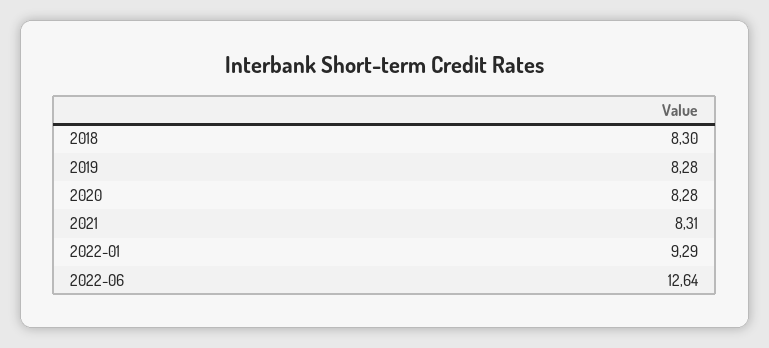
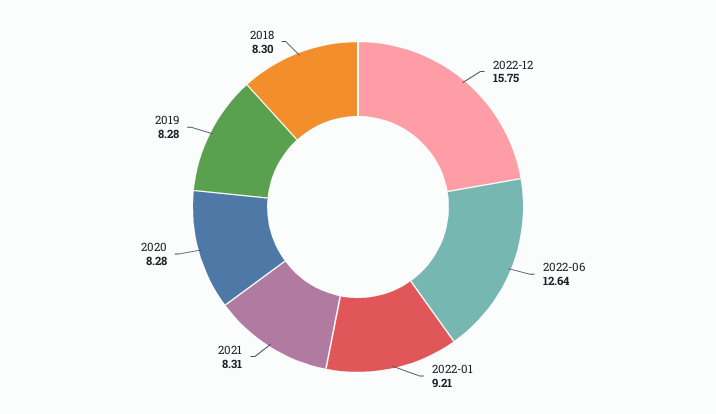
2022-01: 9.29 -> 9.21
2022-12: none -> 15.75

